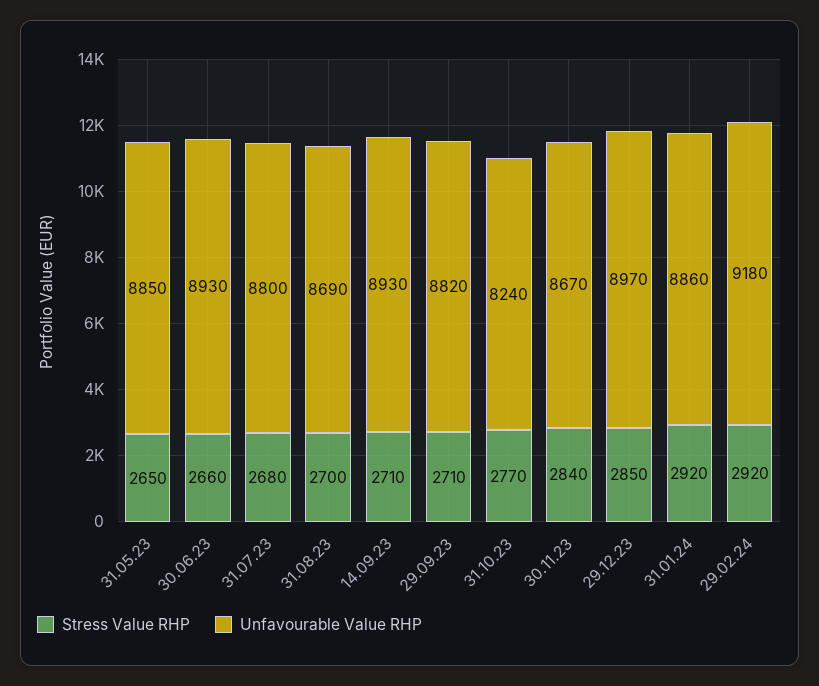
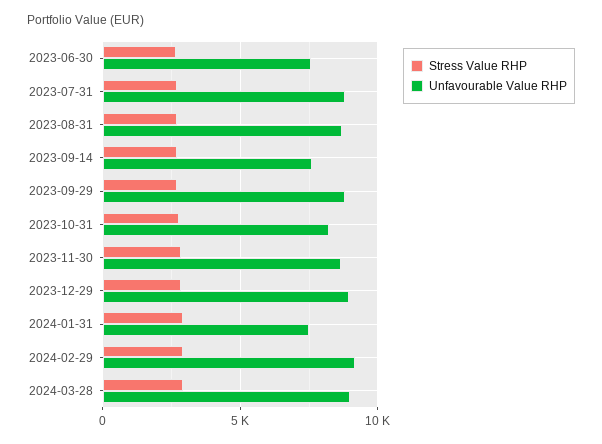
Stress Value RHP, 31.05.23: 2650 -> none
Unfavourable Value RHP, 31.05.23: 8850 -> none
Unfavourable Value RHP, 30.06.23: 8930 -> 7500
Unfavourable Value RHP, 14.09.23: 8930 -> 7500
Unfavourable Value RHP, 31.01.24: 8860 -> 7500
Stress Value RHP, 2024-03-28: none -> 3000
Unfavourable Value RHP, 2024-03-28: none -> 9000

